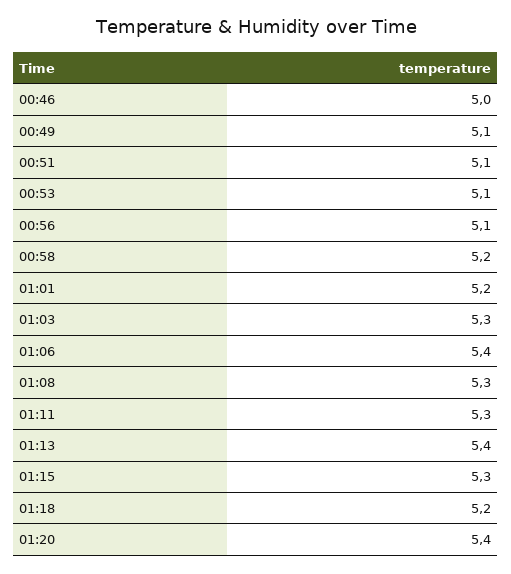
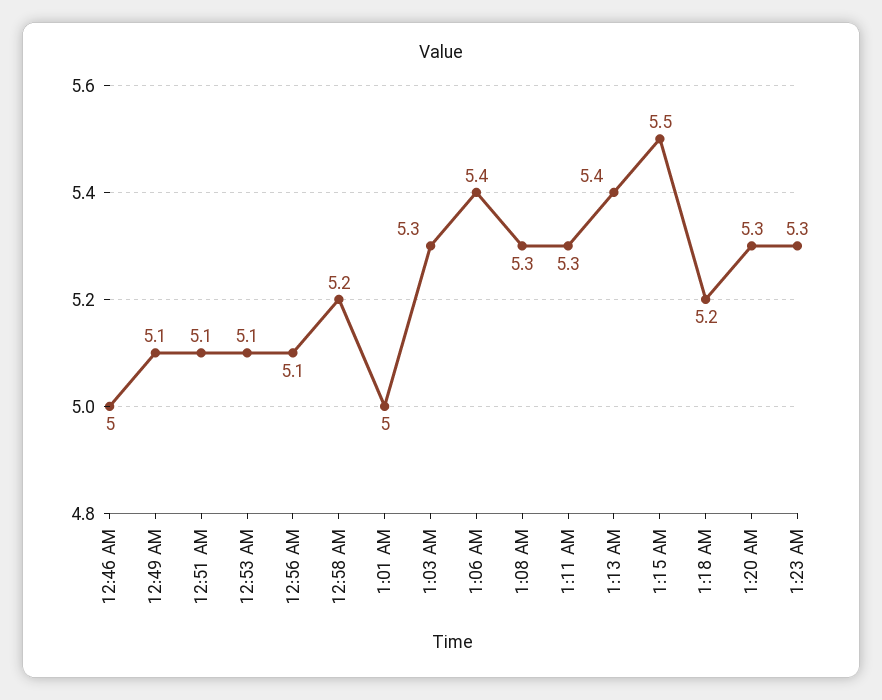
01:01: 5.2 -> 5
01:15: 5.3 -> 5.5
01:20: 5.4 -> 5.3
1:23 AM: none -> 5.3

